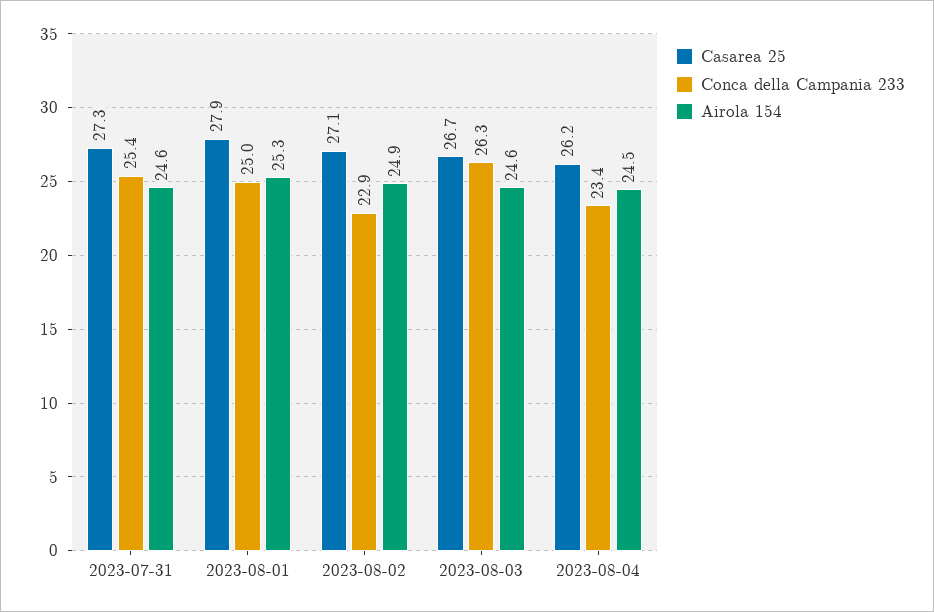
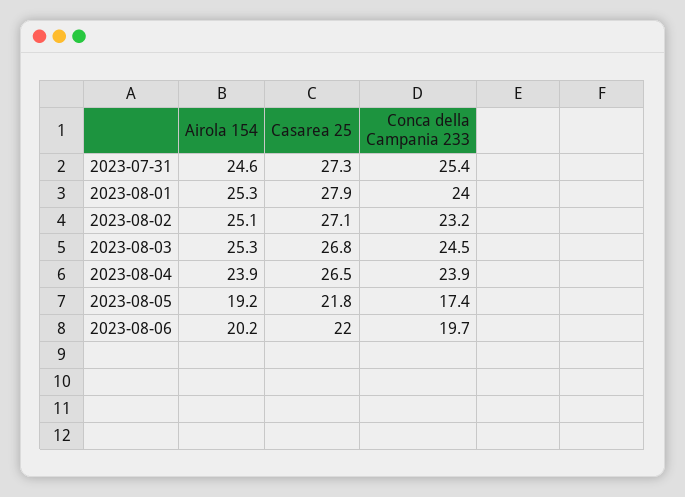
Conca della Campania 233, 2023-08-01: 25 -> 24
Conca della Campania 233, 2023-08-02: 22.9 -> 23.2
Airola 154, 2023-08-02: 24.9 -> 25.1
Casarea 25, 2023-08-03: 26.7 -> 26.8
Conca della Campania 233, 2023-08-03: 26.3 -> 24.5
Airola 154, 2023-08-03: 24.6 -> 25.3
Casarea 25, 2023-08-04: 26.2 -> 26.5
Conca della Campania 233, 2023-08-04: 23.4 -> 23.9
Airola 154, 2023-08-04: 24.5 -> 23.9
Airola 154, 2023-08-05: none -> 19.2
Casarea 25, 2023-08-05: none -> 21.8
Conca della Campania 233, 2023-08-05: none -> 17.4
Airola 154, 2023-08-06: none -> 20.2
Casarea 25, 2023-08-06: none -> 22
Conca della Campania 233, 2023-08-06: none -> 19.7

